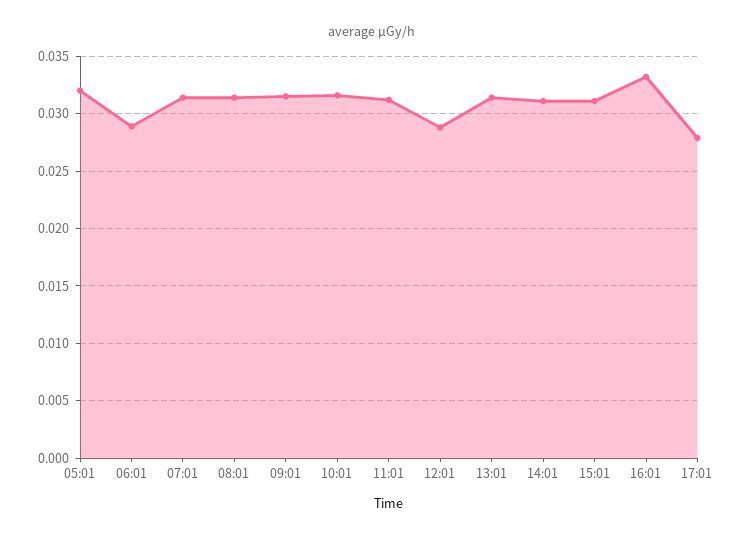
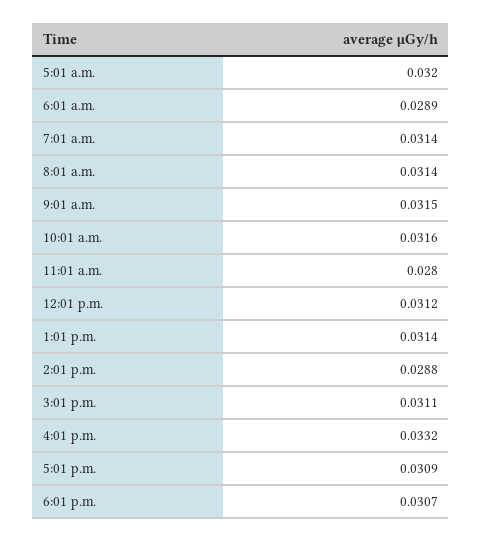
11:01: 0.031 -> 0.028
12:01: 0.029 -> 0.0312
14:01: 0.031 -> 0.0288
17:01: 0.028 -> 0.0309
6:01 p.m.: none -> 0.0307

